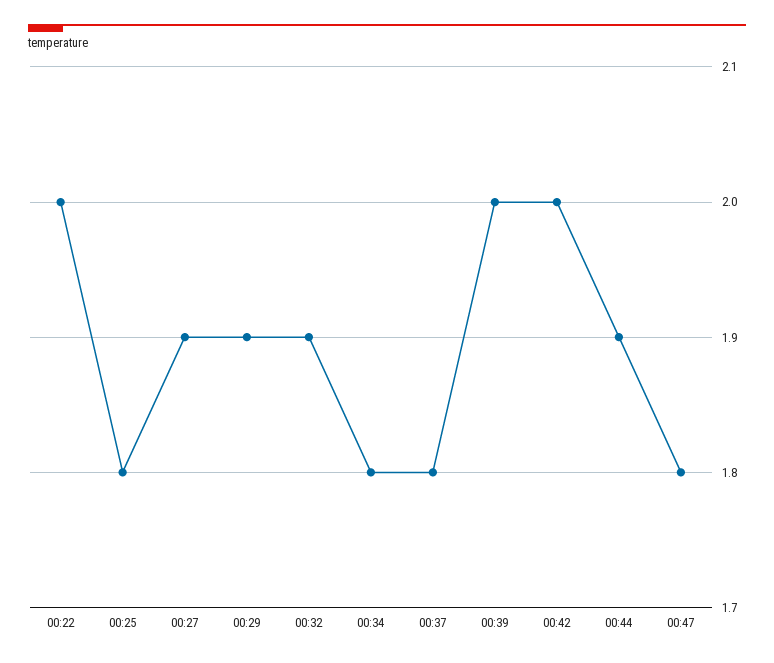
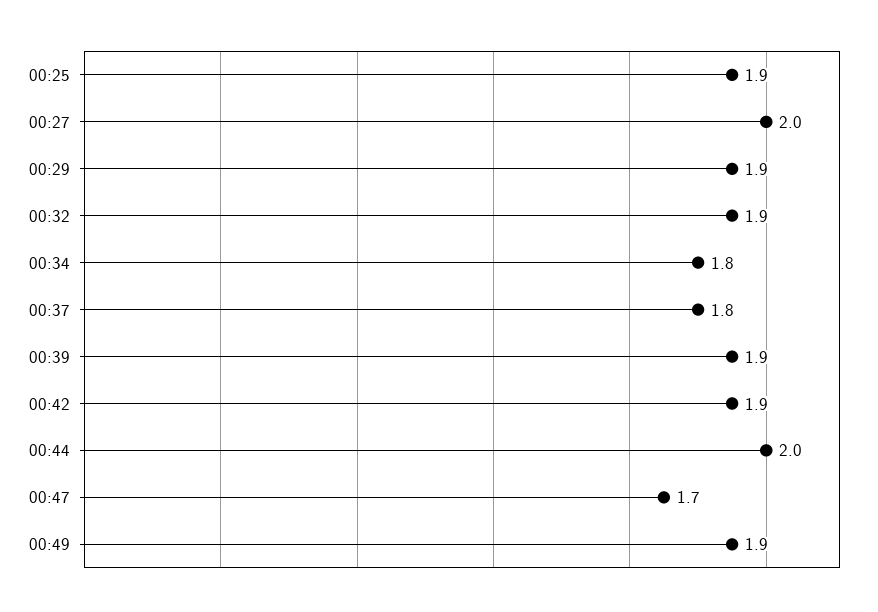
00:22: 2 -> none
00:25: 1.8 -> 1.9
00:27: 1.9 -> 2
00:39: 2 -> 1.9
00:42: 2 -> 1.9
00:44: 1.9 -> 2
00:47: 1.8 -> 1.7
00:49: none -> 1.9

